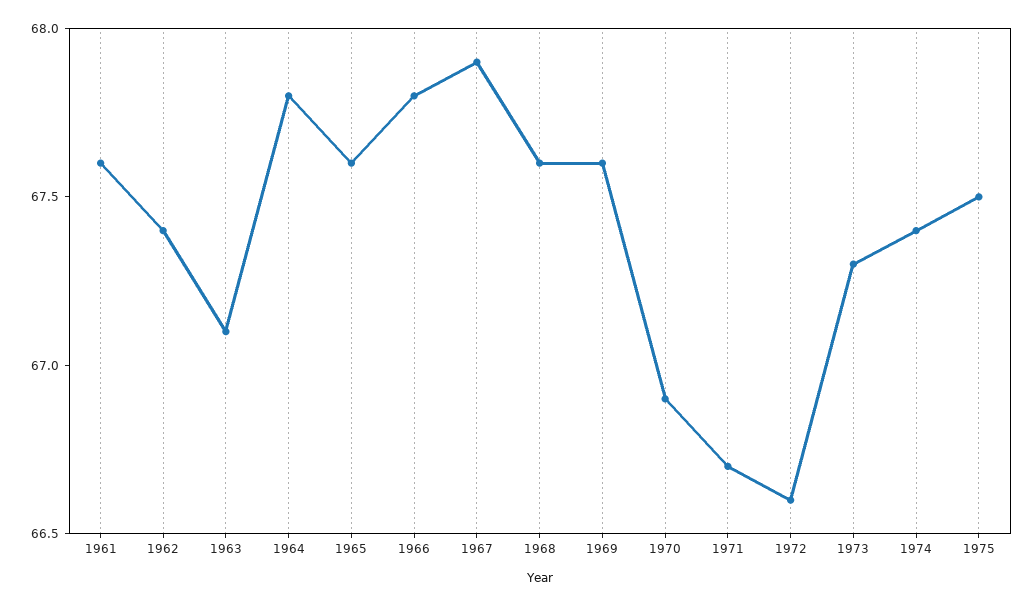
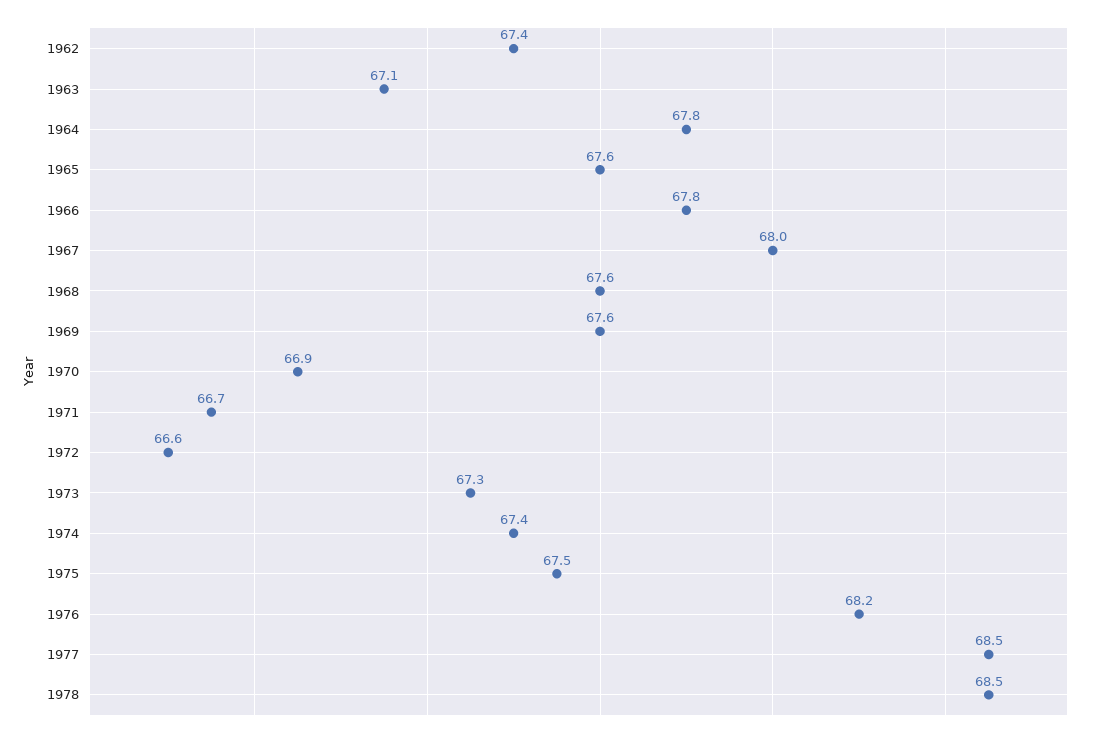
1961: 67.6 -> none
1967: 67.9 -> 68
1976: none -> 68.2
1977: none -> 68.5
1978: none -> 68.5

